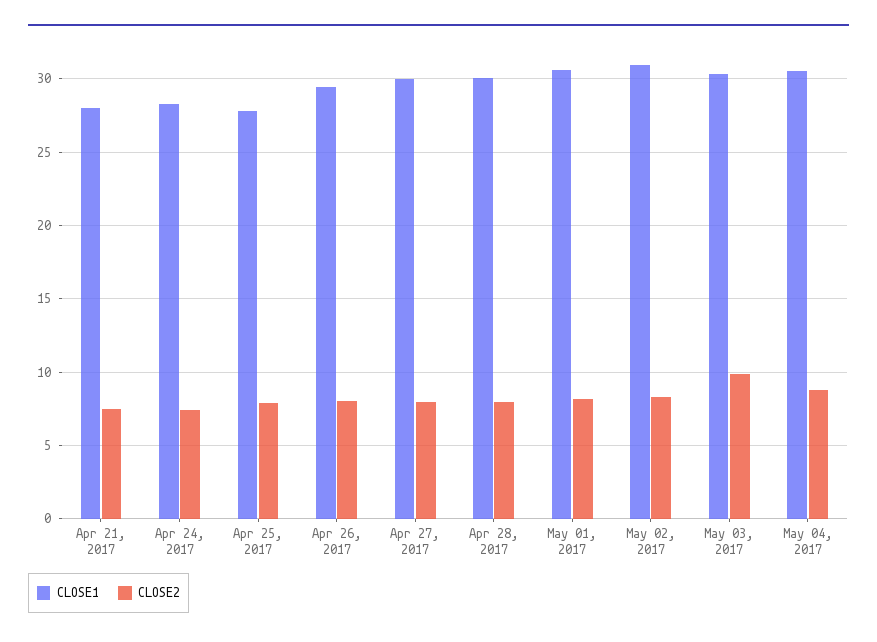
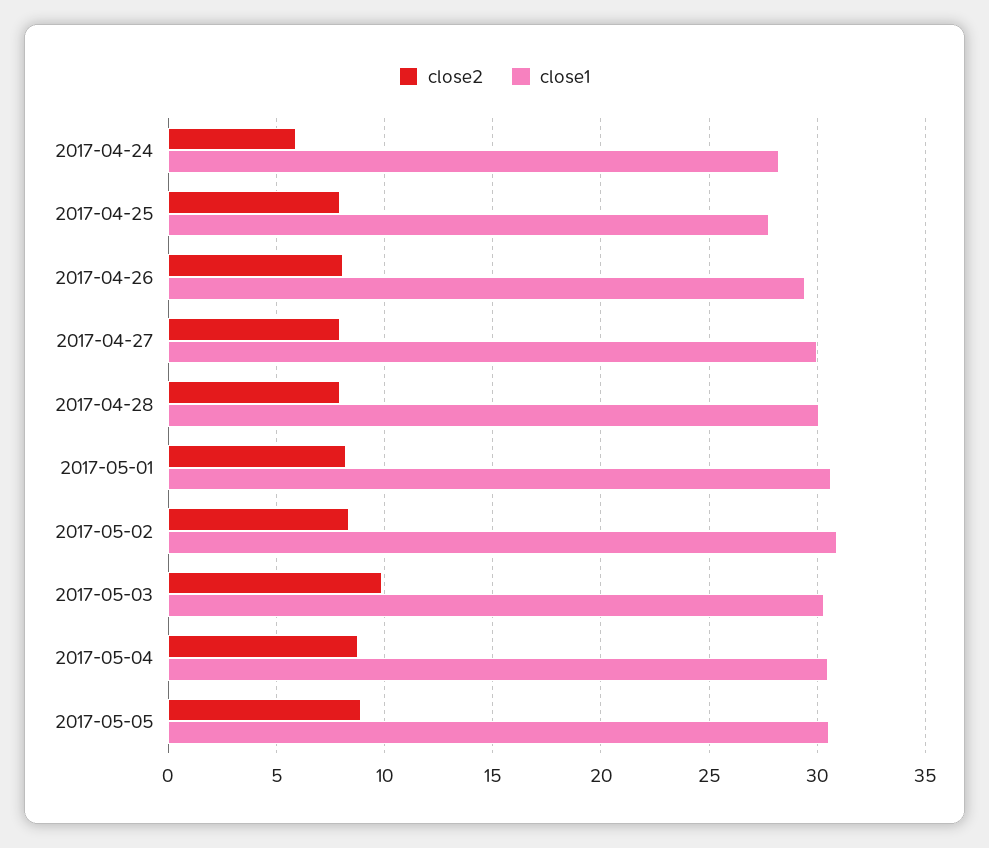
CLOSE1, Apr 21, 2017: 28 -> none
CLOSE2, Apr 21, 2017: 7.5 -> none
CLOSE2, Apr 24, 2017: 7.5 -> 6
CLOSE2, 2017-05-05: none -> 9
CLOSE1, 2017-05-05: none -> 30.5

